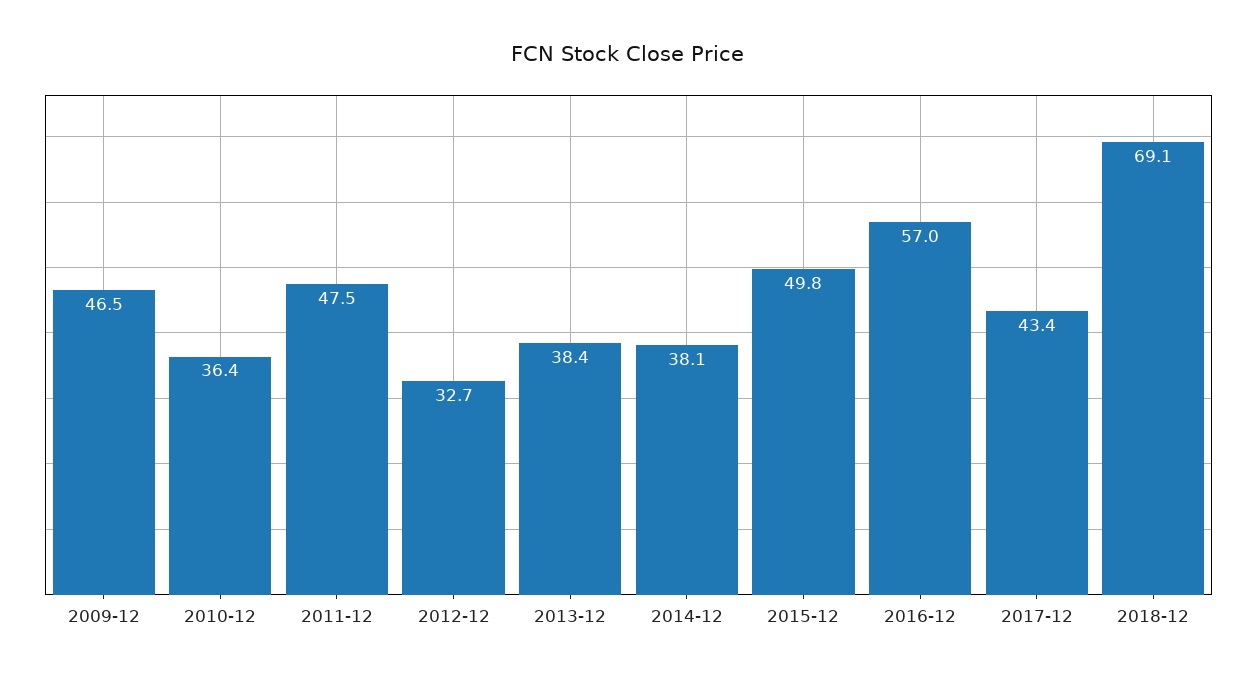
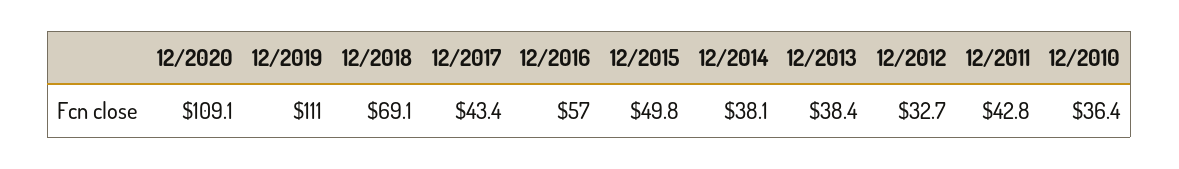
2009-12: 46.5 -> none
2011-12: 47.5 -> 42.8
12/2020: none -> 109.1
12/2019: none -> 111

